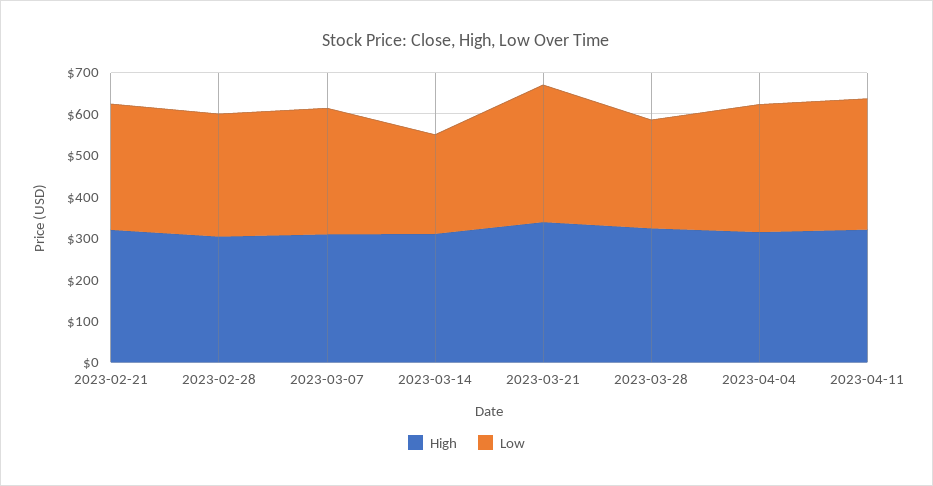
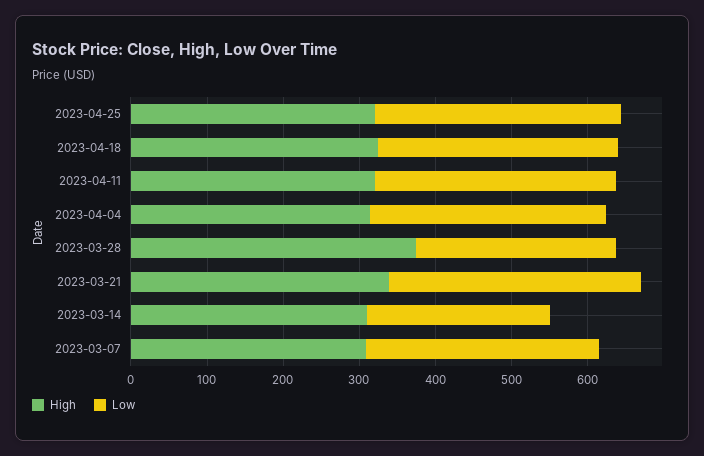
High, 2023-02-21: 320 -> none
Low, 2023-02-21: 300 -> none
High, 2023-02-28: 300 -> none
Low, 2023-02-28: 300 -> none
High, 2023-03-28: 320 -> 380
High, 2023-04-25: none -> 320
Low, 2023-04-25: none -> 320
High, 2023-04-18: none -> 320
Low, 2023-04-18: none -> 320

